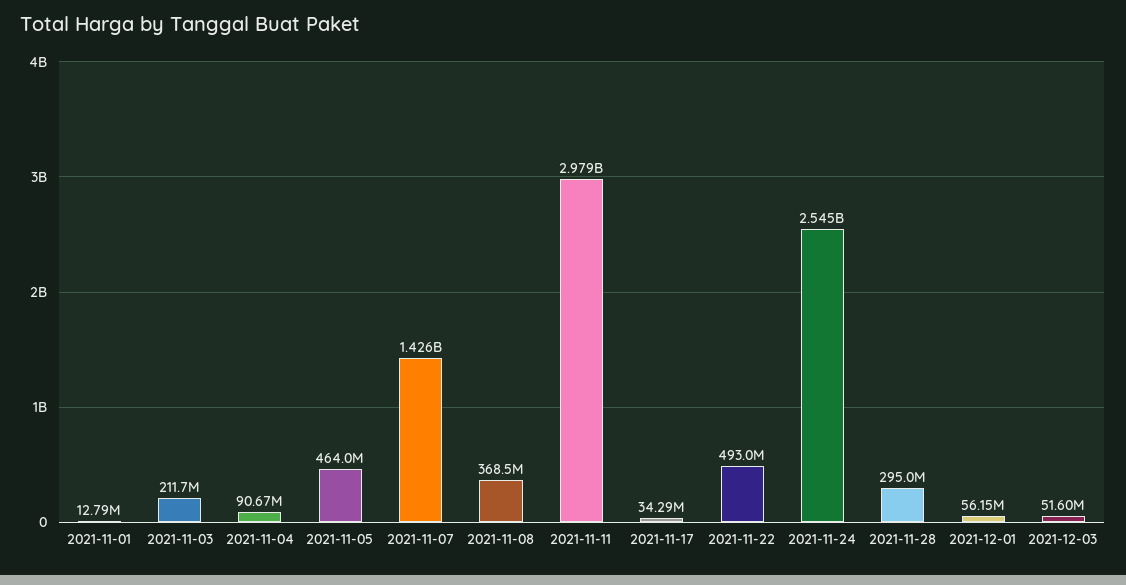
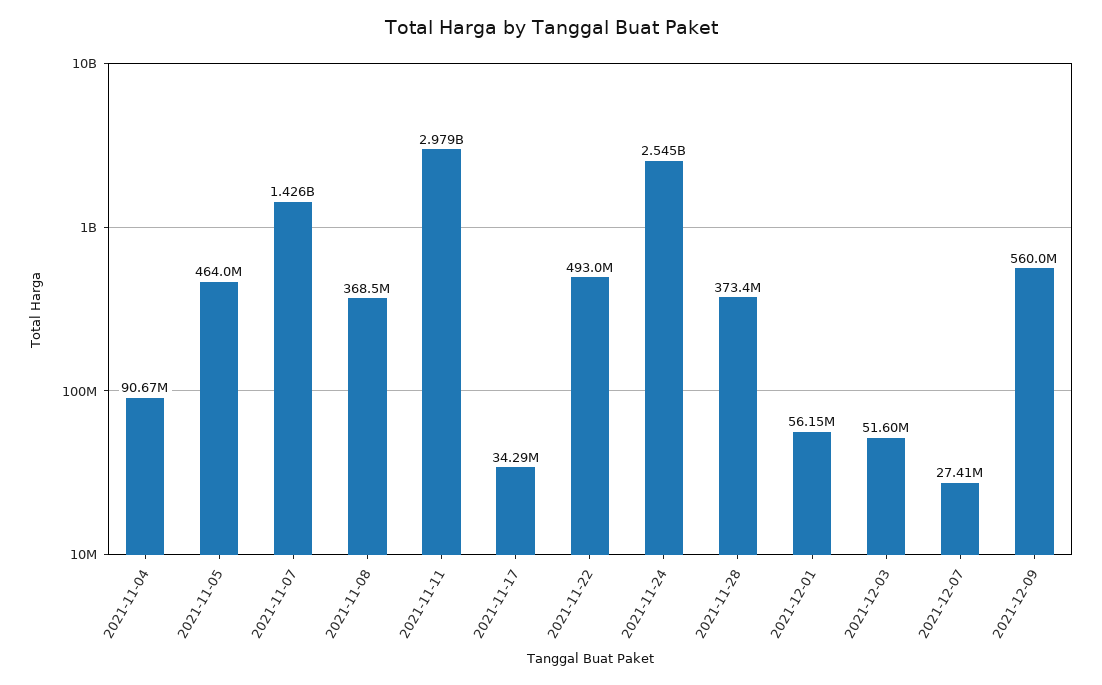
2021-11-01: 12790000 -> none
2021-11-03: 211700000 -> none
2021-11-28: 295000000 -> 373400000
2021-12-07: none -> 27410000
2021-12-09: none -> 560000000

